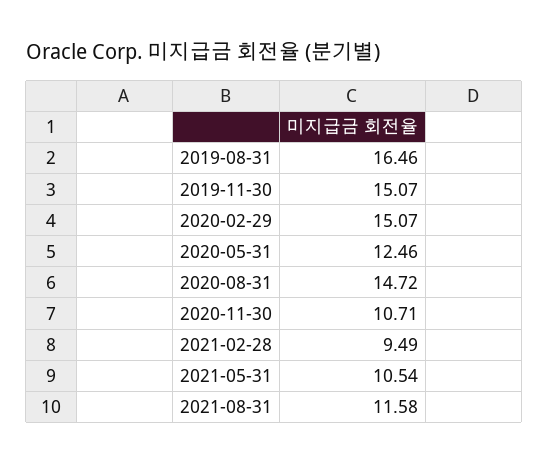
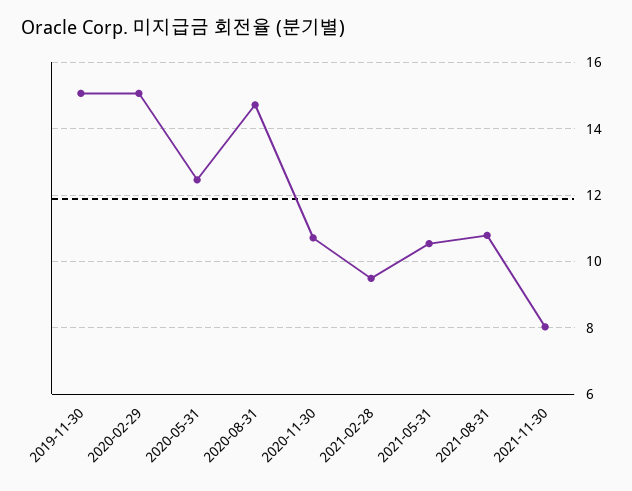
2019-08-31: 16.46 -> none
2021-08-31: 11.58 -> 10.8
2021-11-30: none -> 8

